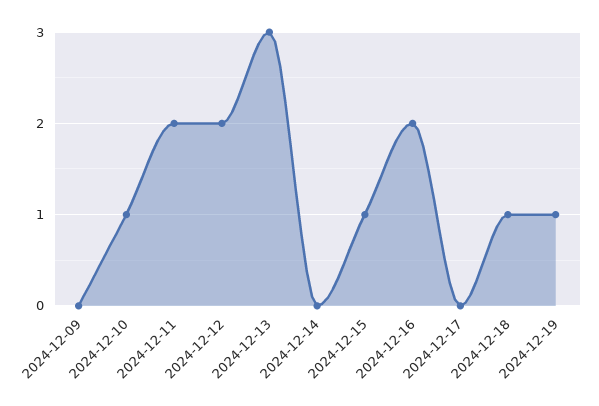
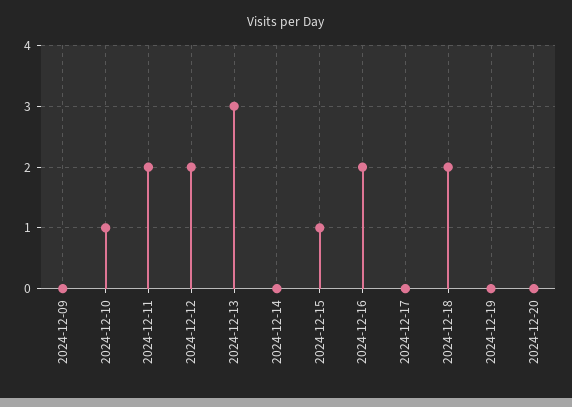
2024-12-18: 1 -> 2
2024-12-19: 1 -> 0
2024-12-20: none -> 0

